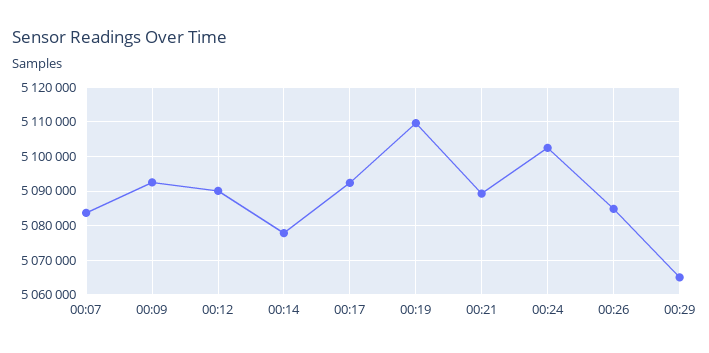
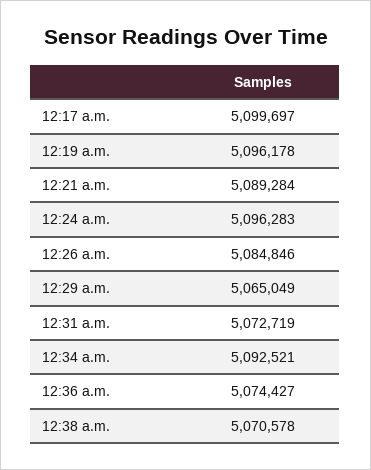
00:07: 5084000 -> none
00:09: 5092000 -> none
00:12: 5090000 -> none
00:14: 5078000 -> none
00:17: 5092000 -> 5099697
00:19: 5110000 -> 5096178
00:24: 5102000 -> 5096283
12:31 a.m.: none -> 5072719
12:34 a.m.: none -> 5092521
12:36 a.m.: none -> 5074427
12:38 a.m.: none -> 5070578

